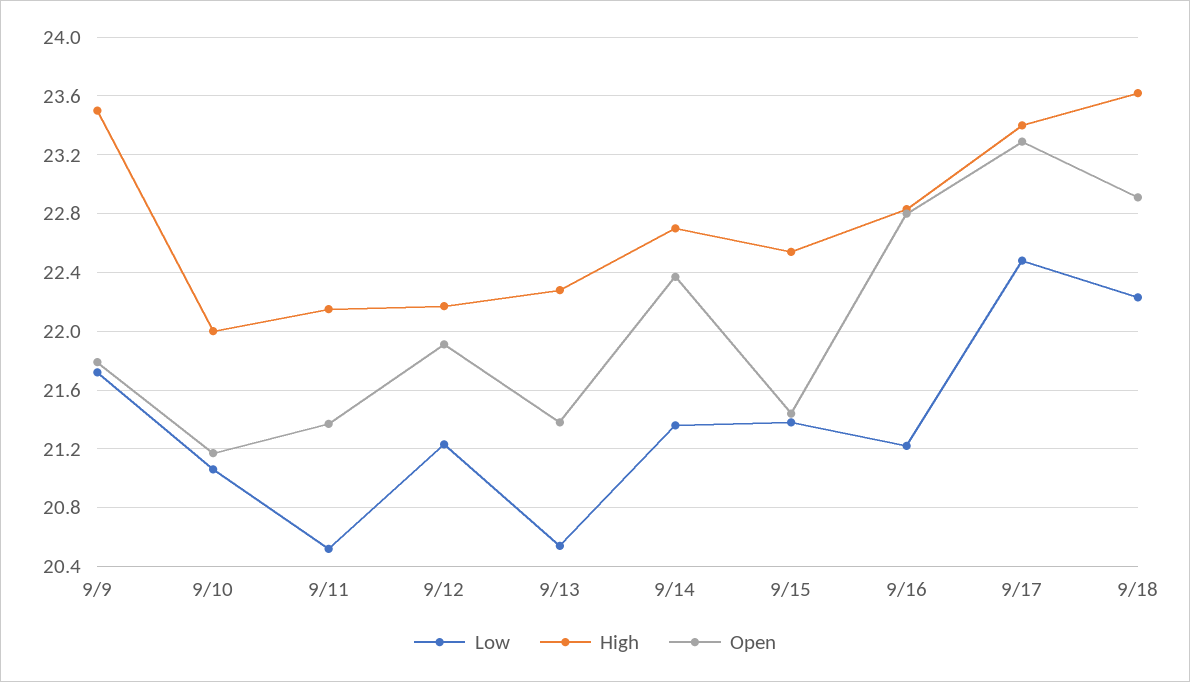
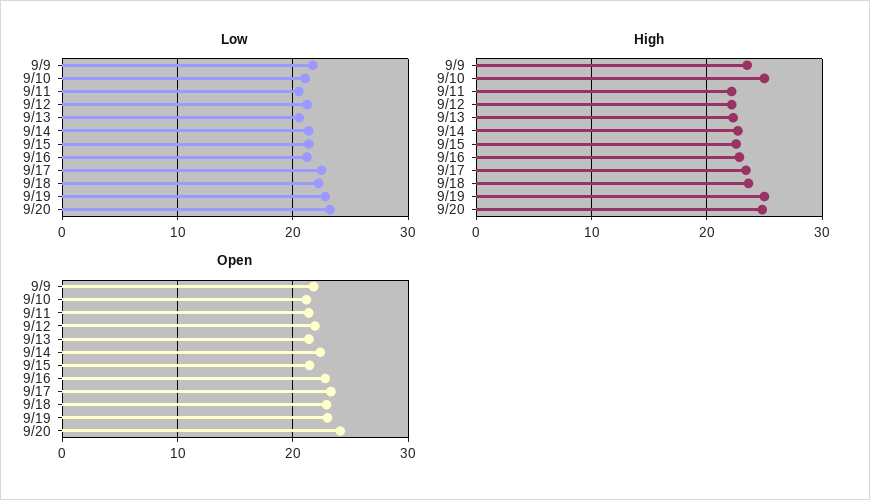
High, 9/10: 22 -> 25
Low, 9/19: none -> 23
Low, 9/20: none -> 23
High, 9/19: none -> 25
High, 9/20: none -> 25
Open, 9/19: none -> 23
Open, 9/20: none -> 24

